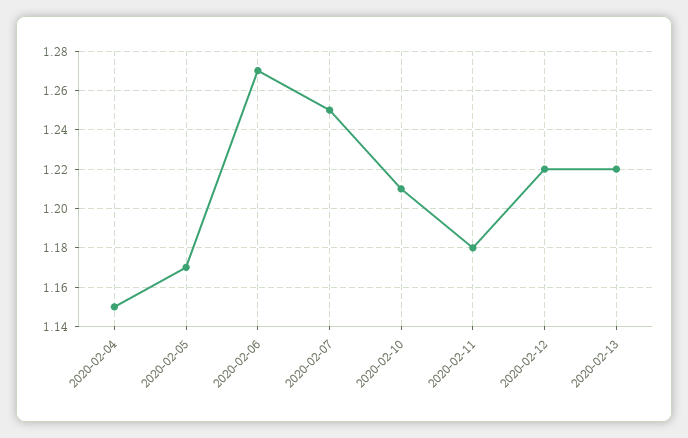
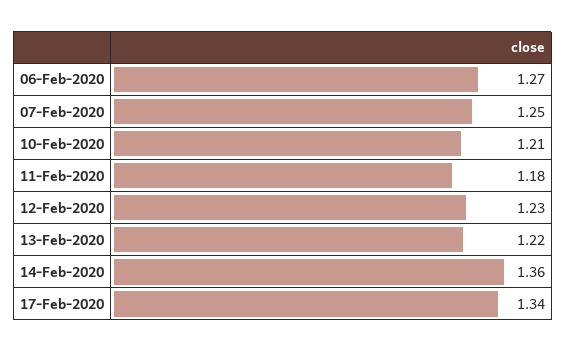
2020-02-04: 1.15 -> none
2020-02-05: 1.17 -> none
2020-02-12: 1.22 -> 1.23
14-Feb-2020: none -> 1.36
17-Feb-2020: none -> 1.34

